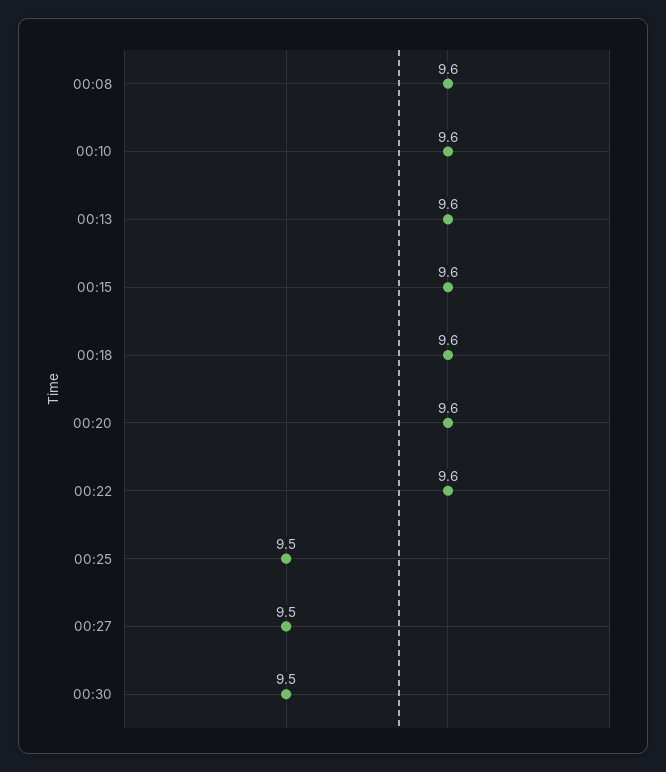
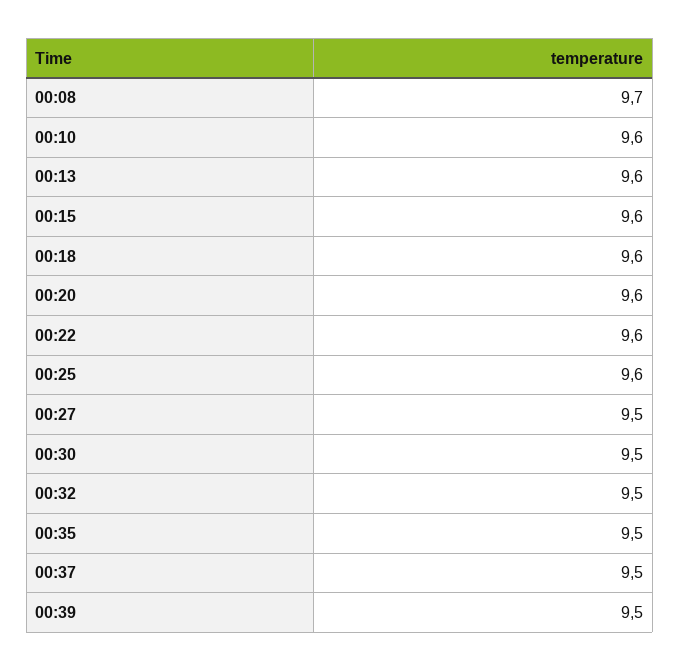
00:08: 9.6 -> 9.7
00:25: 9.5 -> 9.6
00:32: none -> 9.5
00:35: none -> 9.5
00:37: none -> 9.5
00:39: none -> 9.5

